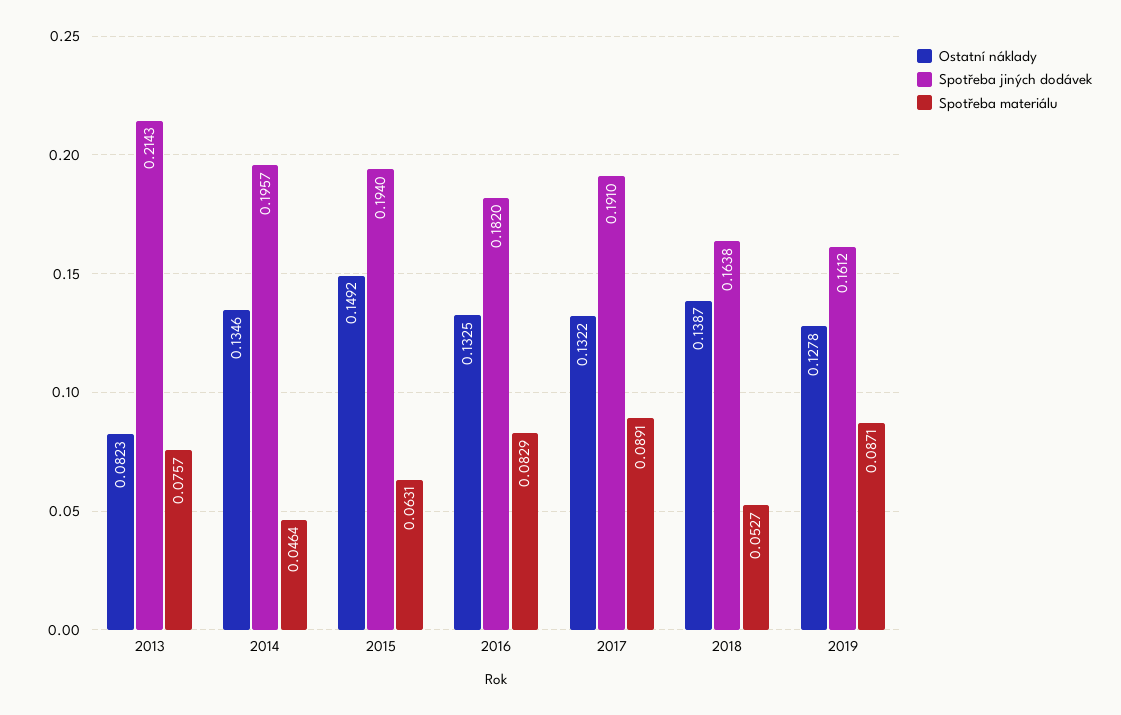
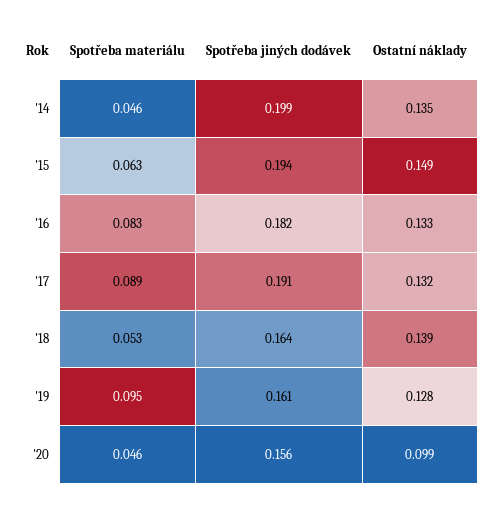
Ostatní náklady, 2013: 0.0823 -> none
Spotřeba jiných dodávek, 2013: 0.2143 -> none
Spotřeba materiálu, 2013: 0.0757 -> none
Spotřeba jiných dodávek, 2014: 0.1957 -> 0.199
Spotřeba materiálu, 2019: 0.0871 -> 0.095
Spotřeba materiálu, '20: none -> 0.046
Spotřeba jiných dodávek, '20: none -> 0.156
Ostatní náklady, '20: none -> 0.099

